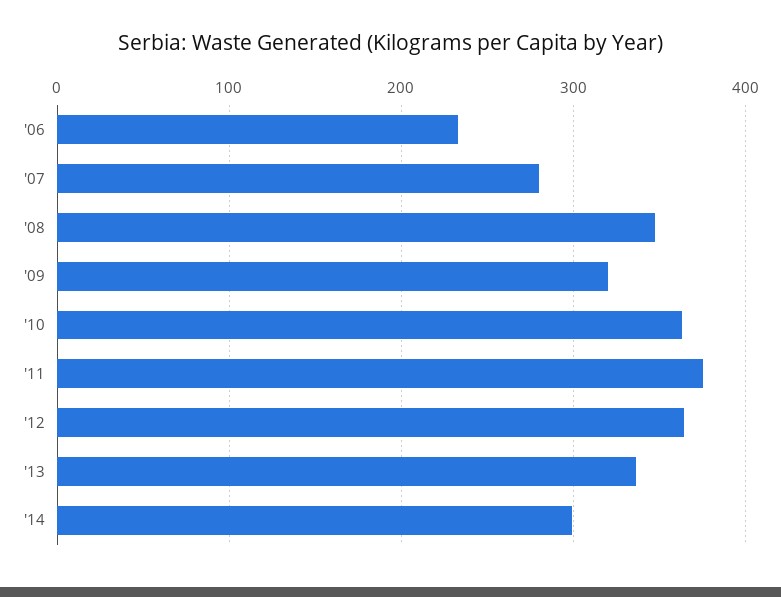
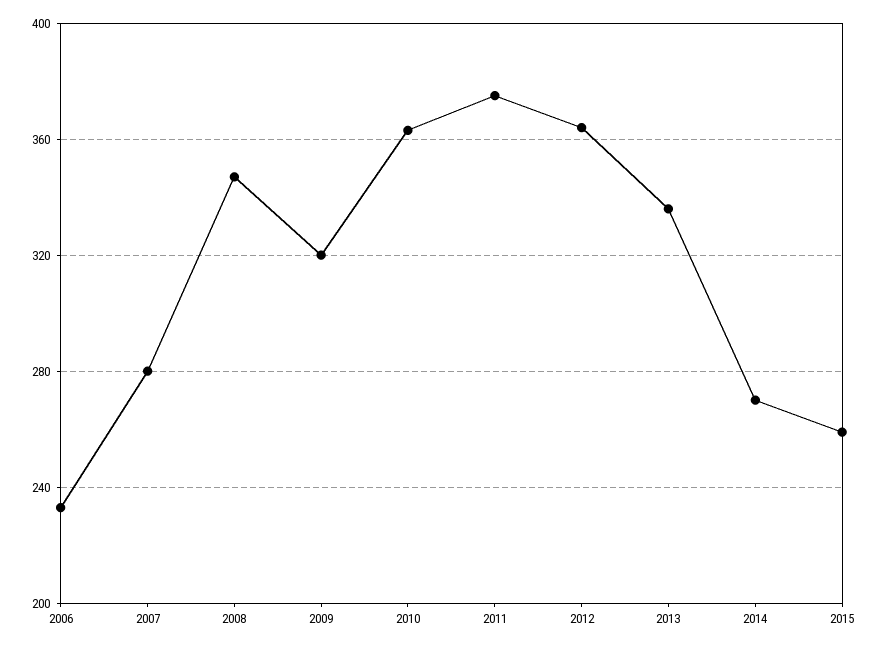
'14: 300 -> 270
2015: none -> 260

